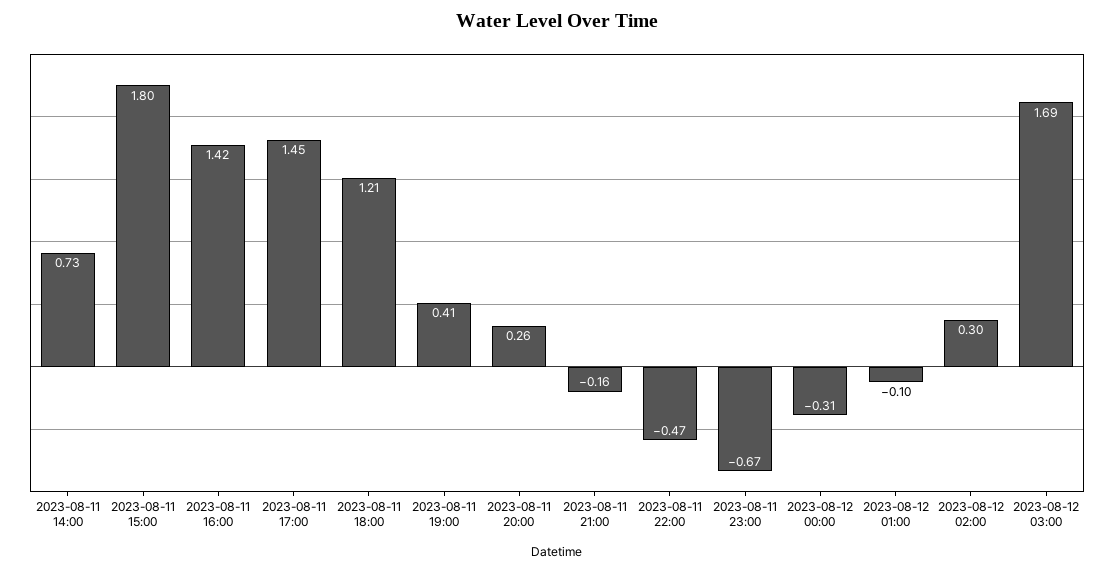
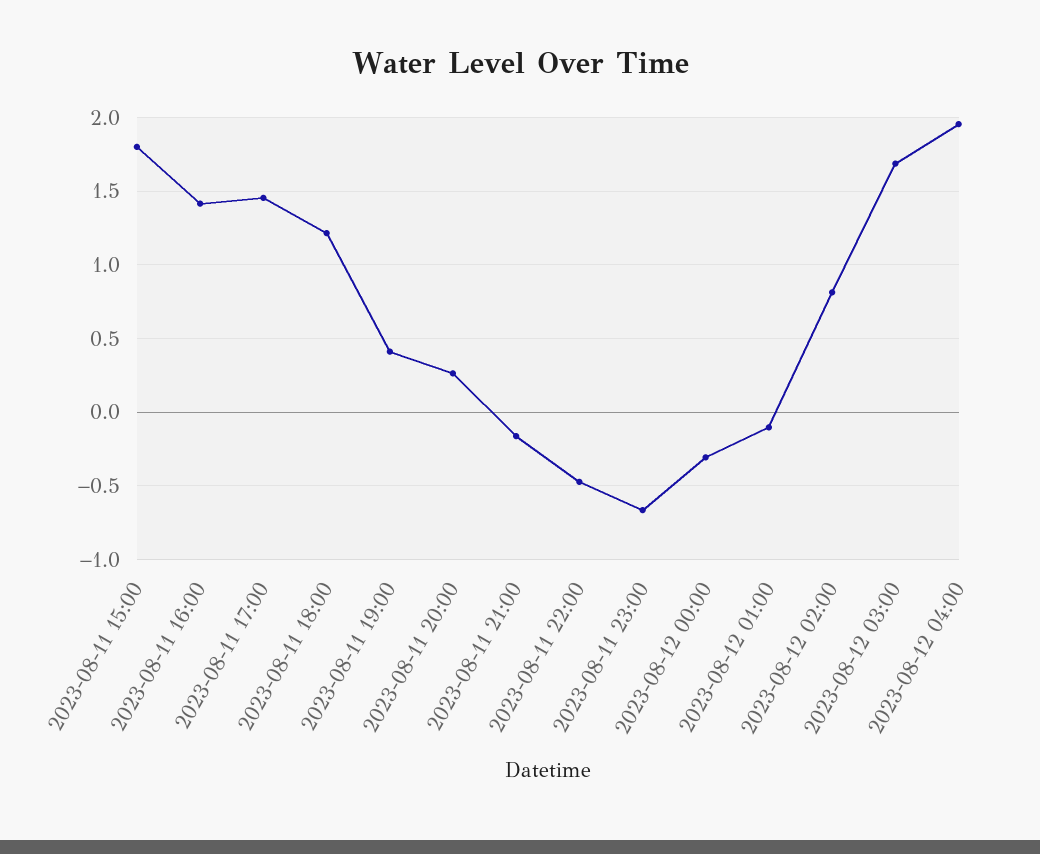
2023-08-11 14:00: 0.73 -> none
2023-08-12 02:00: 0.3 -> 0.8
2023-08-12 04:00: none -> 1.95

